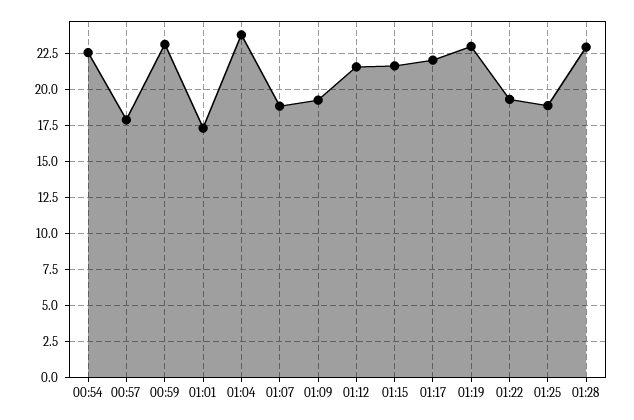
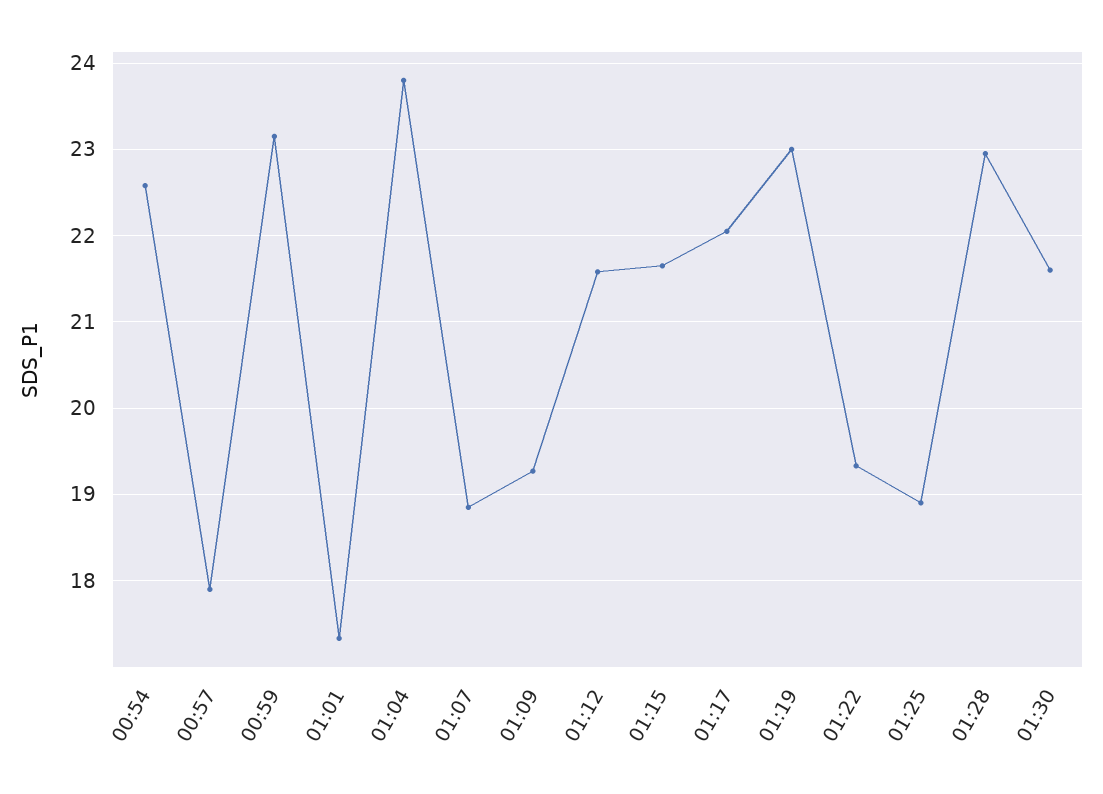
01:30: none -> 21.6

